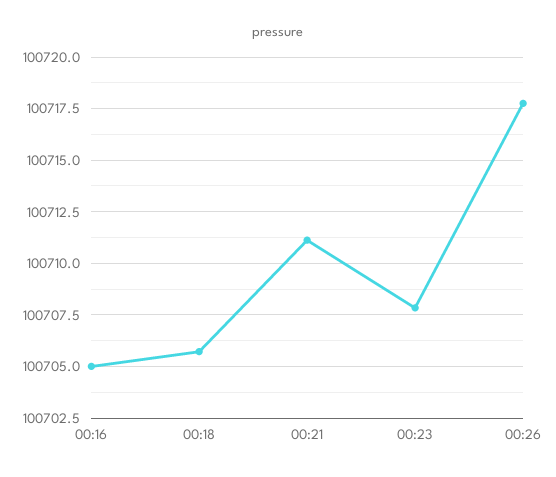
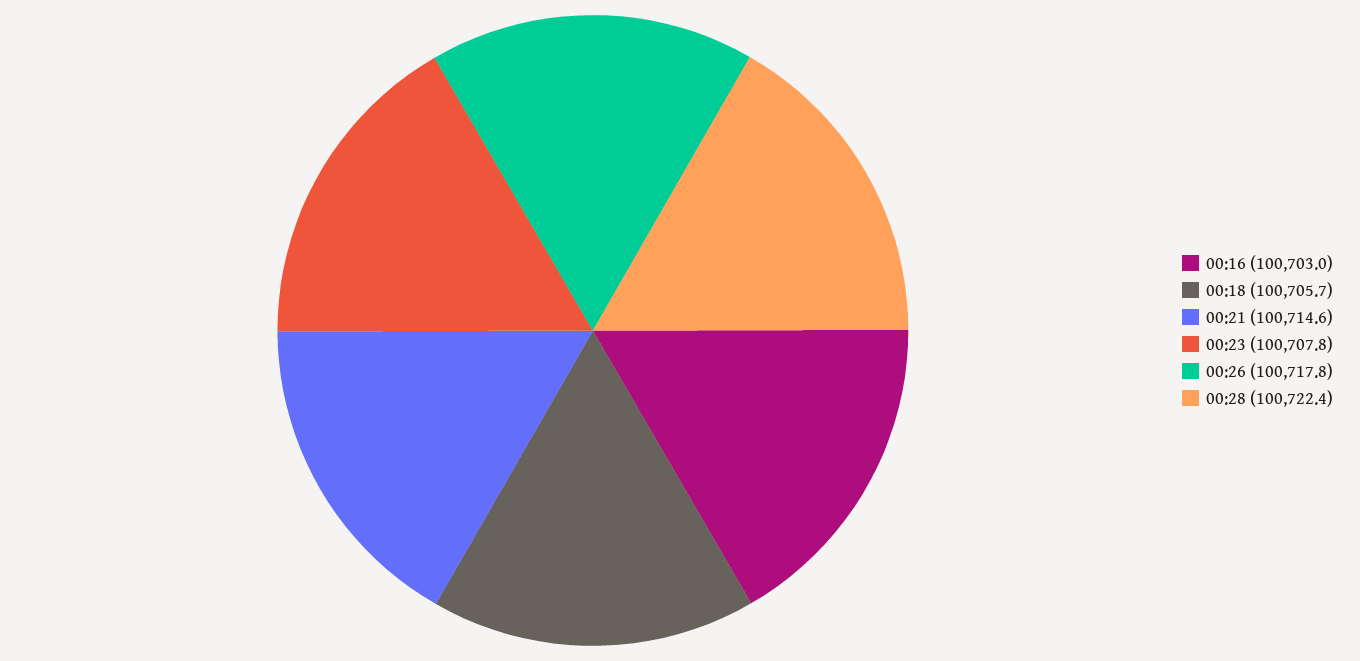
00:16: 100705 -> 100703
00:21: 100711 -> 100714.6
00:28: none -> 100722.4

